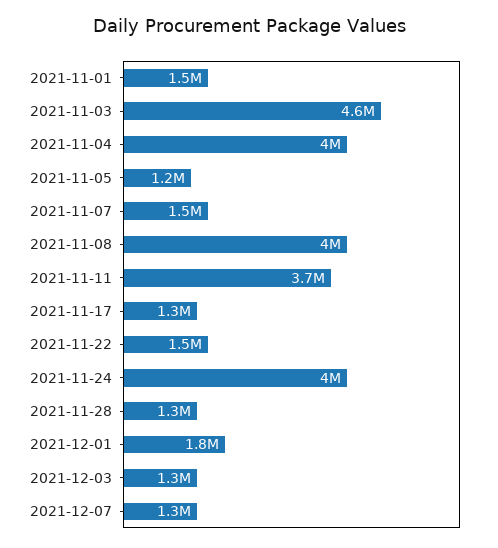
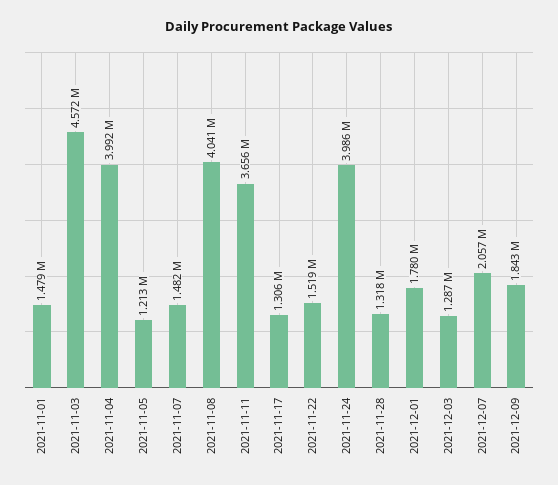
2021-12-07: 1300000 -> 2057000
2021-12-09: none -> 1843000

